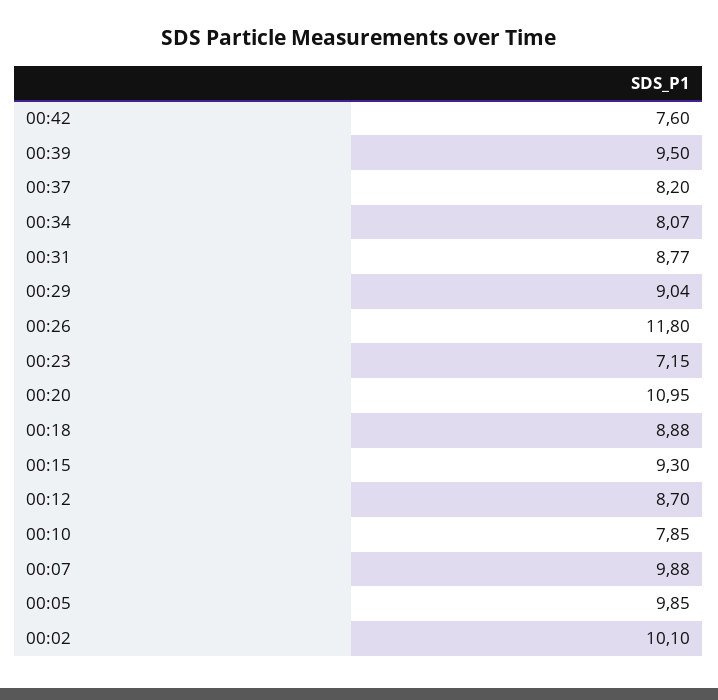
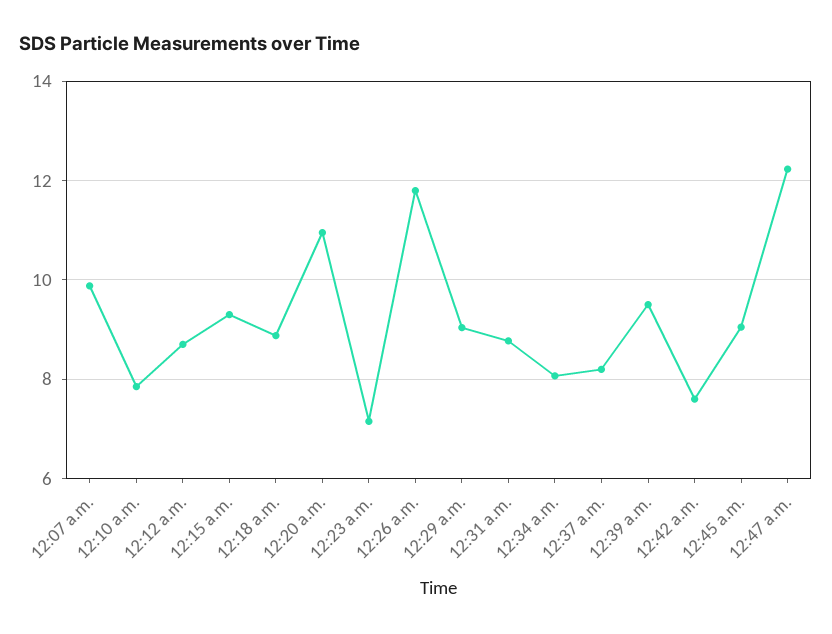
00:05: 9.85 -> none
00:02: 10.1 -> none
12:45 a.m.: none -> 9
12:47 a.m.: none -> 12.2

